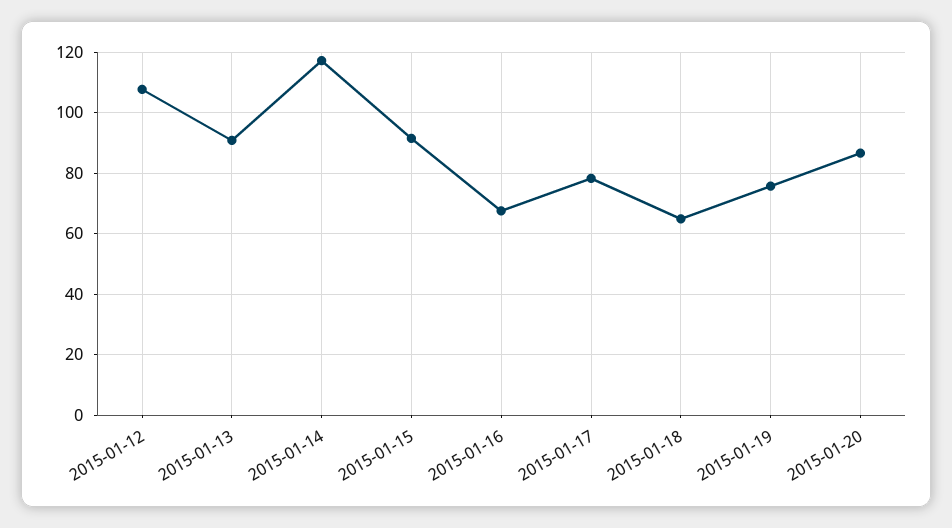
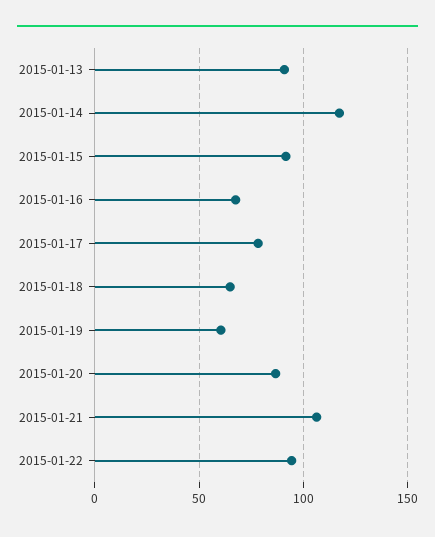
2015-01-12: 108 -> none
2015-01-19: 76 -> 60
2015-01-21: none -> 105
2015-01-22: none -> 95

